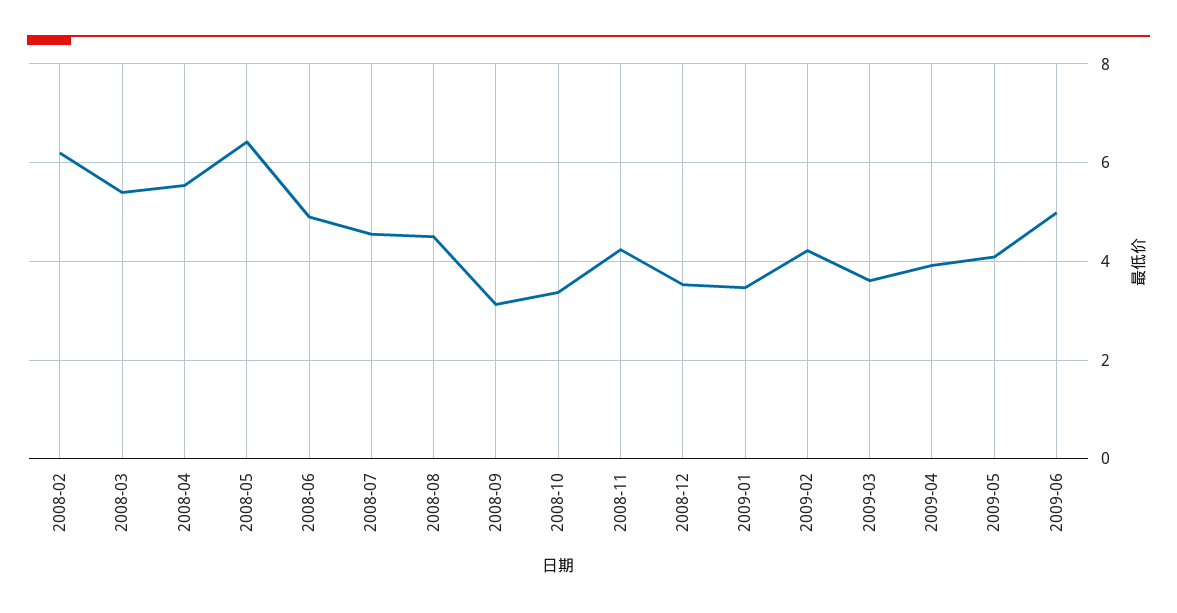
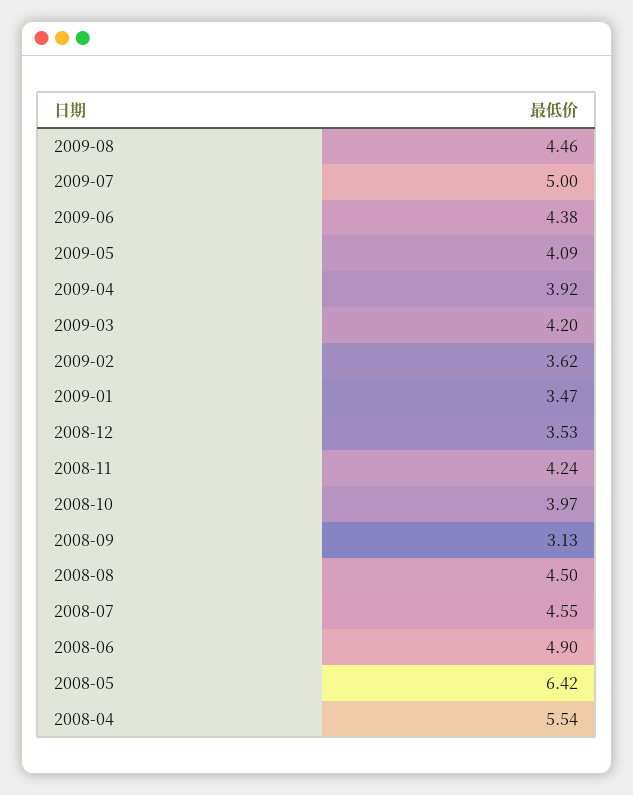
2008-02: 6.2 -> none
2008-03: 5.4 -> none
2008-10: 3.4 -> 3.97
2009-02: 4.2 -> 3.62
2009-03: 3.6 -> 4.2
2009-06: 5 -> 4.38
2009-08: none -> 4.46
2009-07: none -> 5

